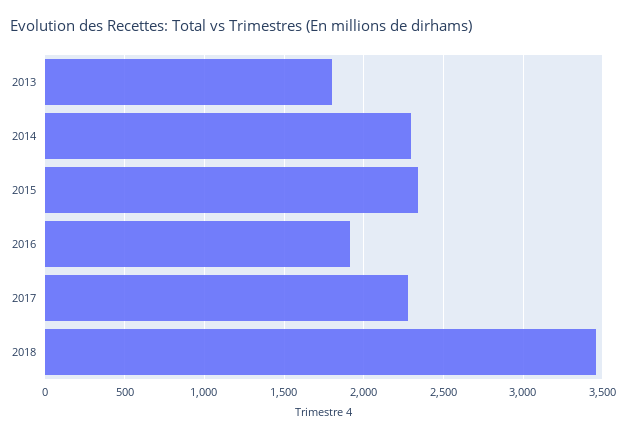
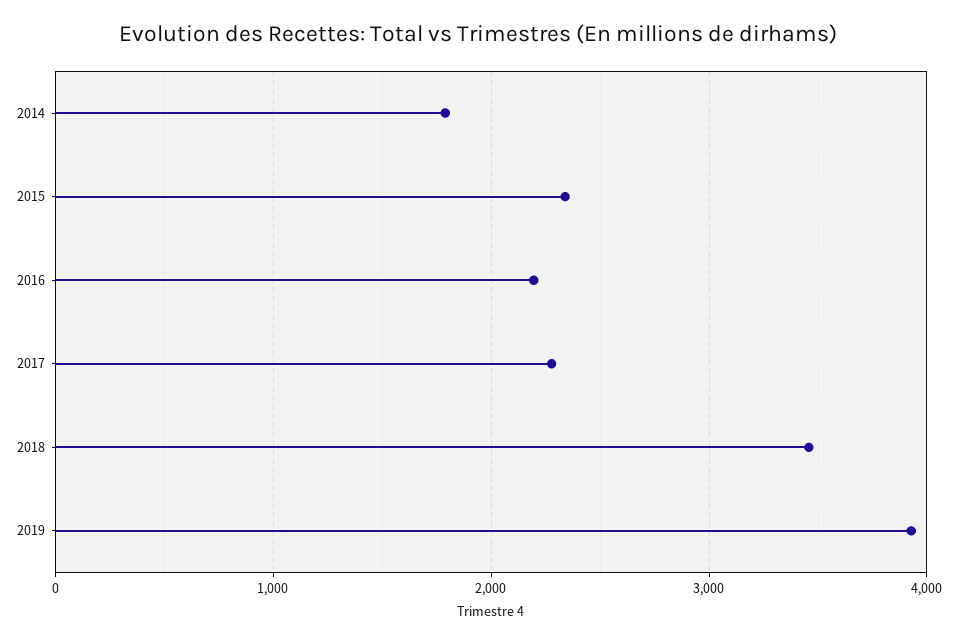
2013: 1800 -> none
2014: 2300 -> 1800
2016: 1900 -> 2200
2019: none -> 3900

